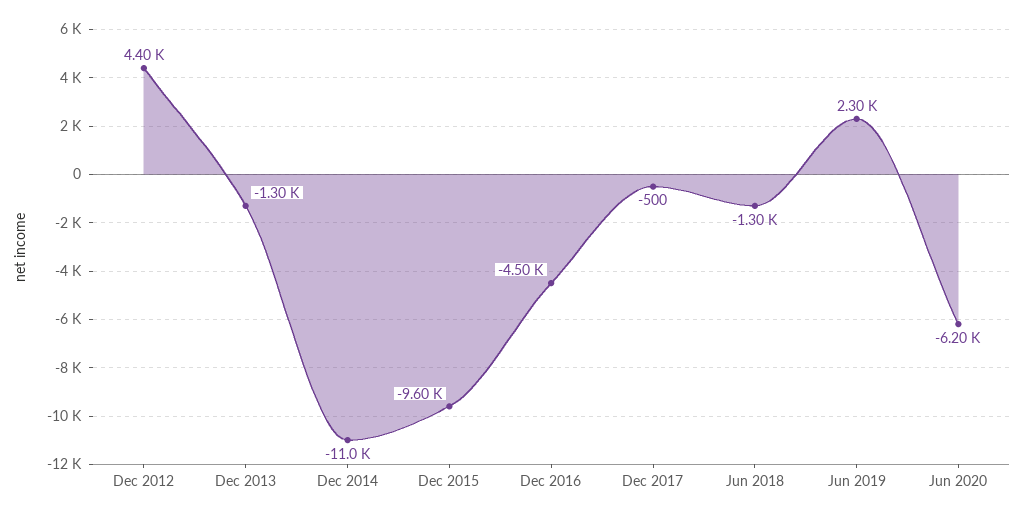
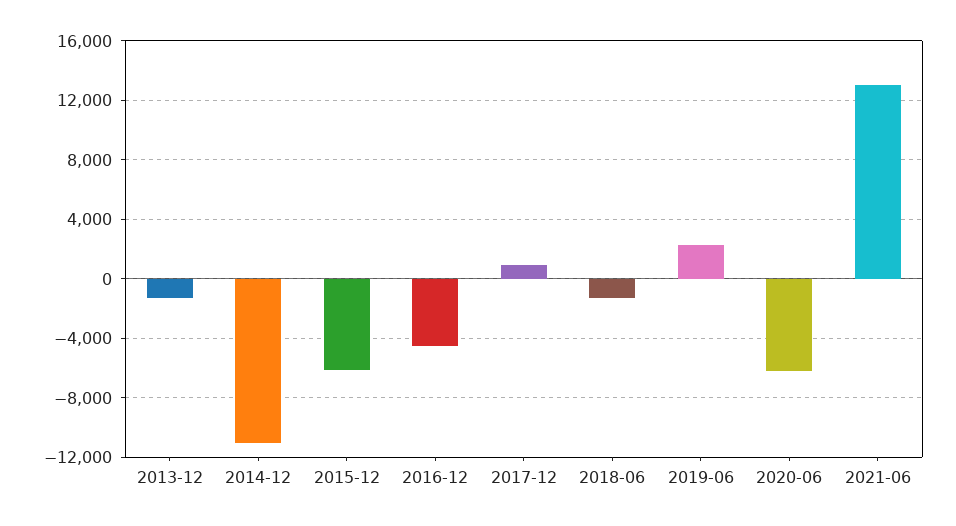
Dec 2012: 4400 -> none
Dec 2015: -9600 -> -6000
Dec 2017: -500 -> 1000
2021-06: none -> 13000

